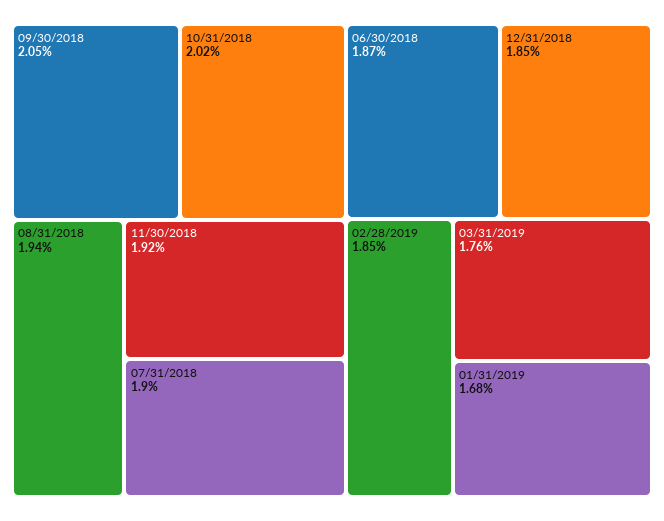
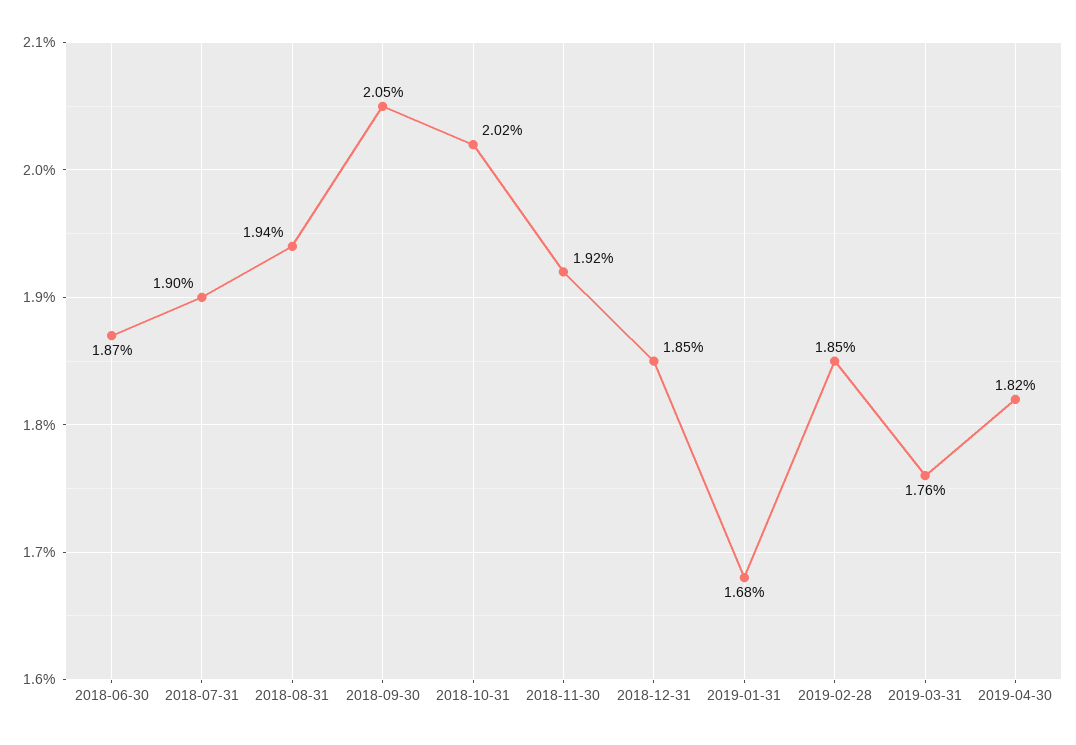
2019-04-30: none -> 1.82

